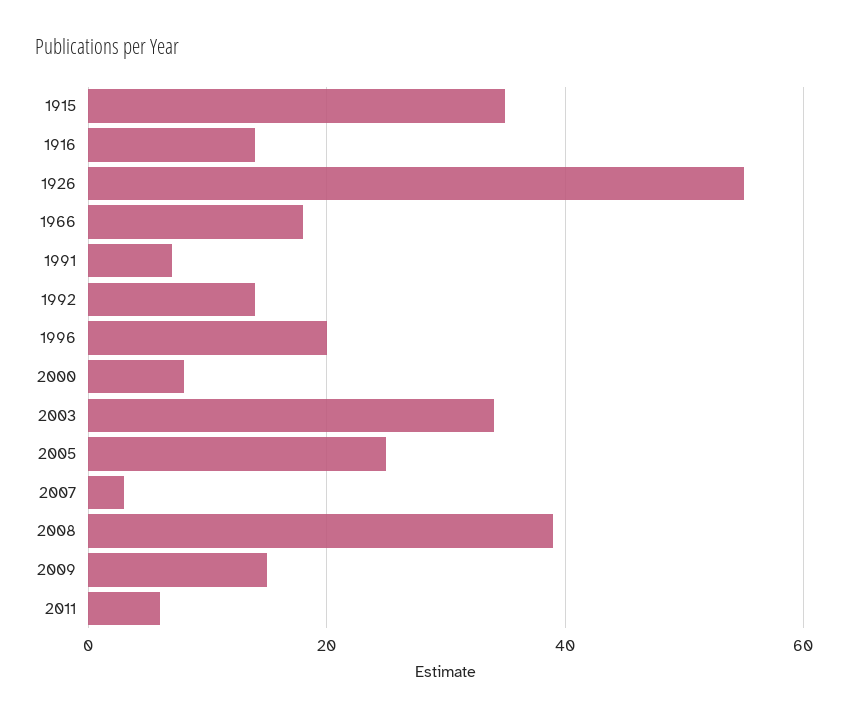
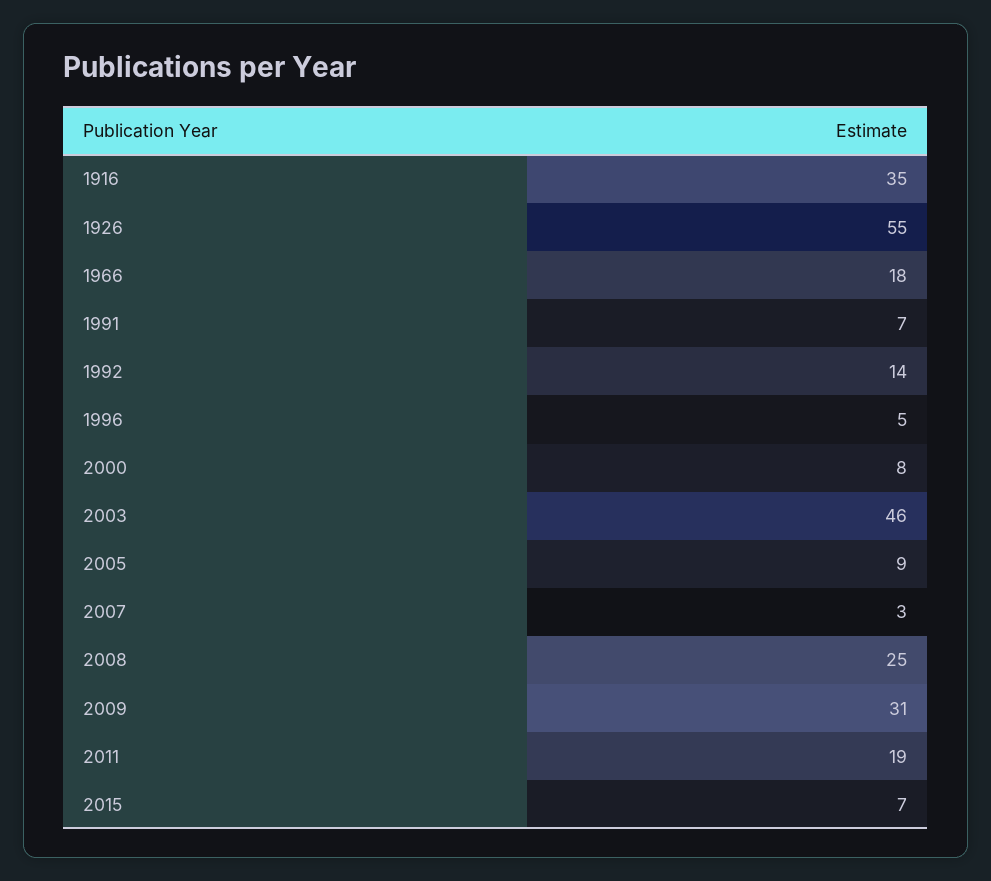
1915: 35 -> none
1916: 15 -> 35
1996: 20 -> 5
2003: 35 -> 46
2005: 25 -> 9
2008: 40 -> 25
2009: 15 -> 31
2011: 5 -> 19
2015: none -> 7

